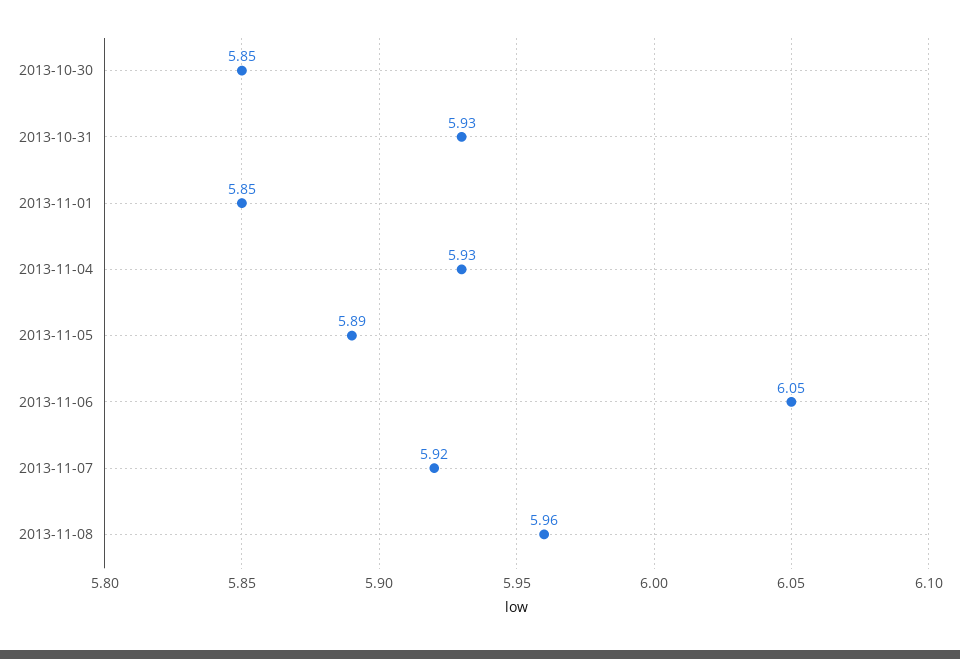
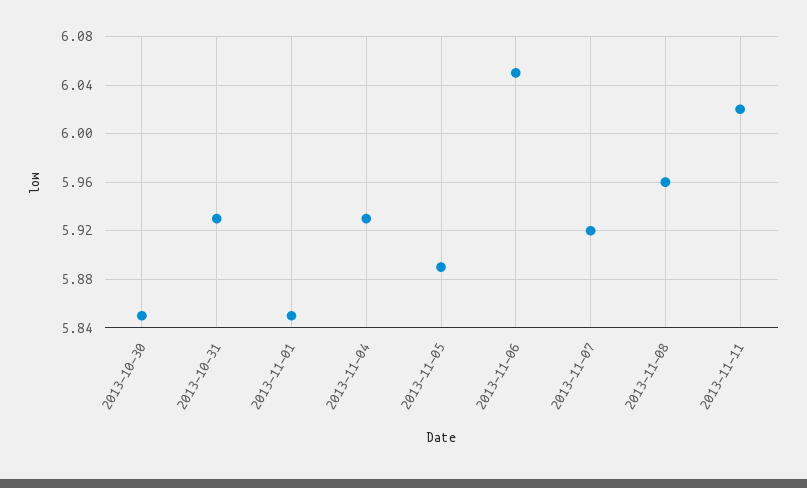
2013-11-11: none -> 6.02

